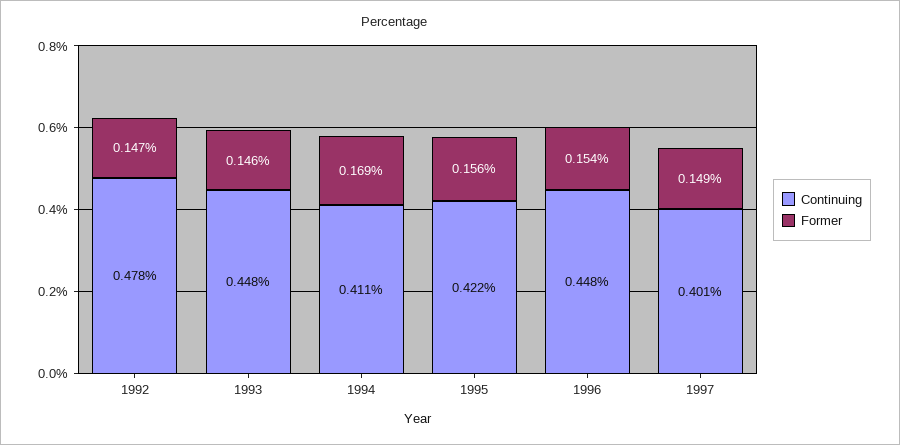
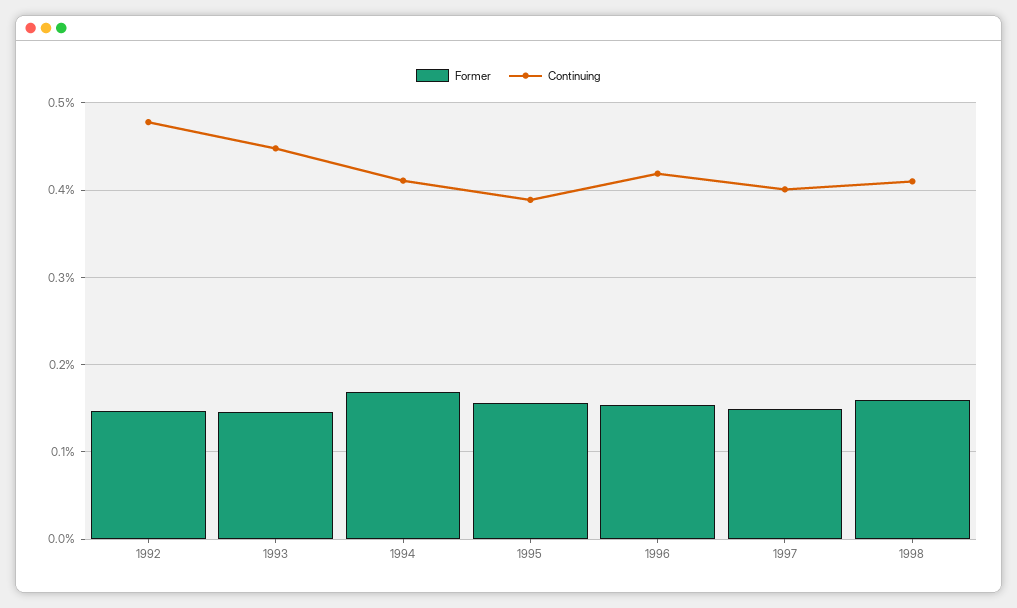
Continuing, 1995: 0.422 -> 0.39
Continuing, 1996: 0.448 -> 0.42
Former, 1998: none -> 0.16
Continuing, 1998: none -> 0.41

